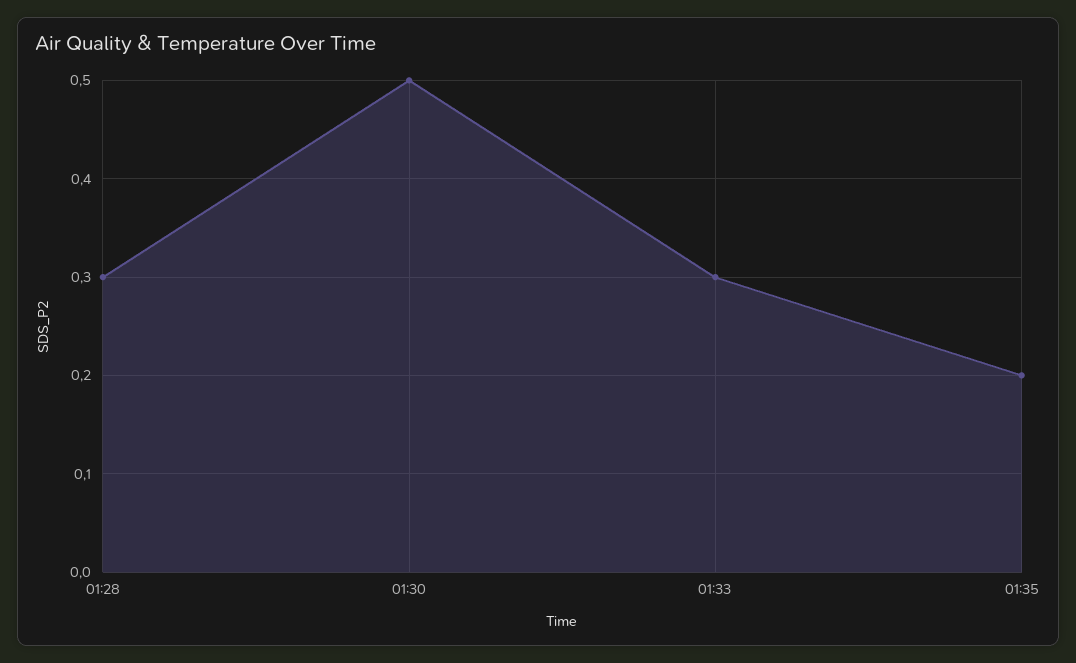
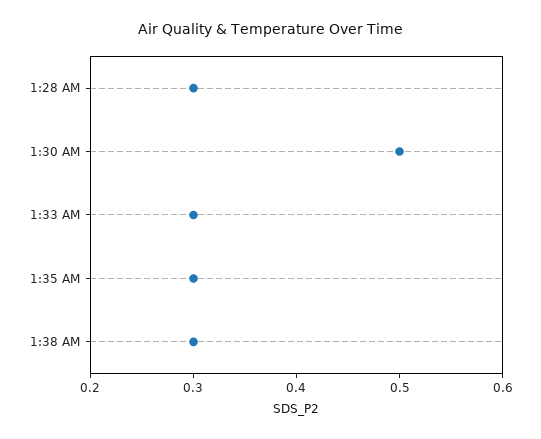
01:35: 0.2 -> 0.3
1:38 AM: none -> 0.3

